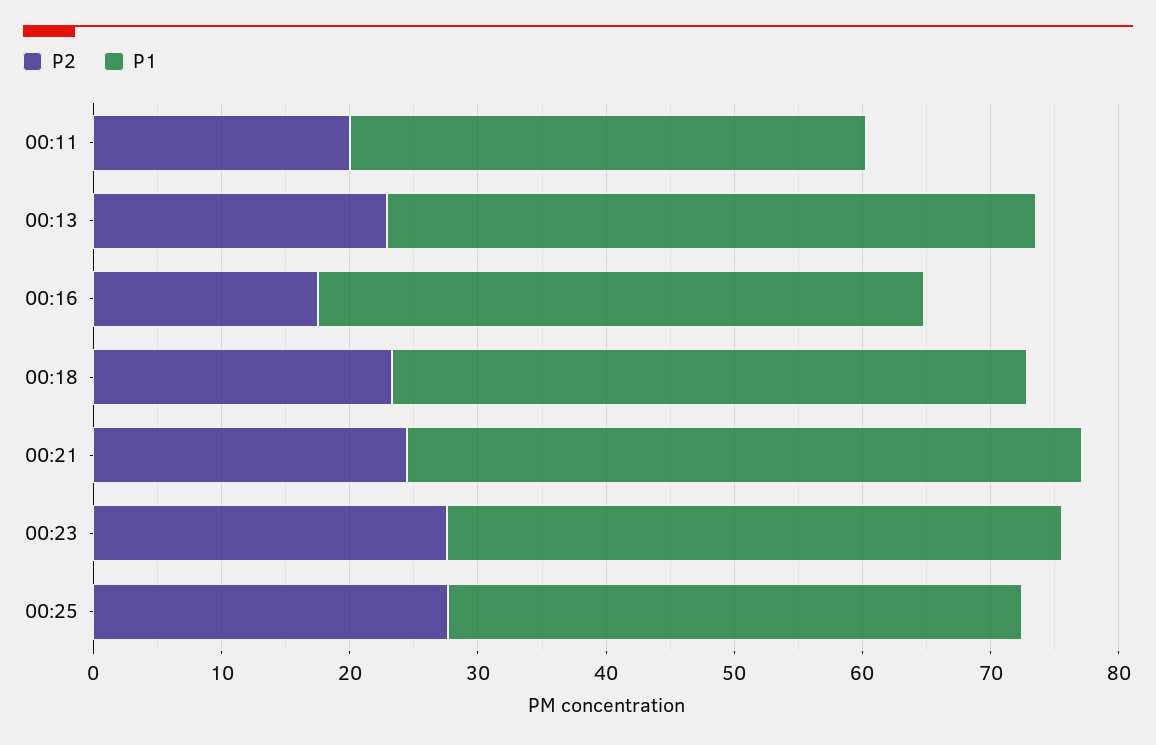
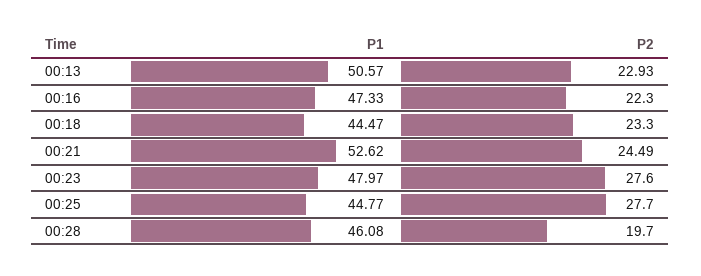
P2, 00:11: 20 -> none
P1, 00:11: 40 -> none
P2, 00:16: 18 -> 22.3
P1, 00:18: 50 -> 44.47
P1, 00:28: none -> 46.08
P2, 00:28: none -> 19.7

